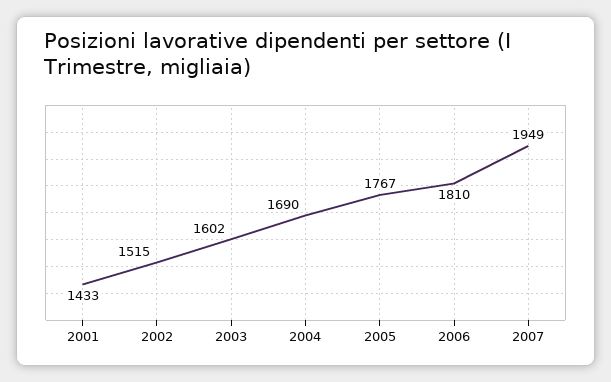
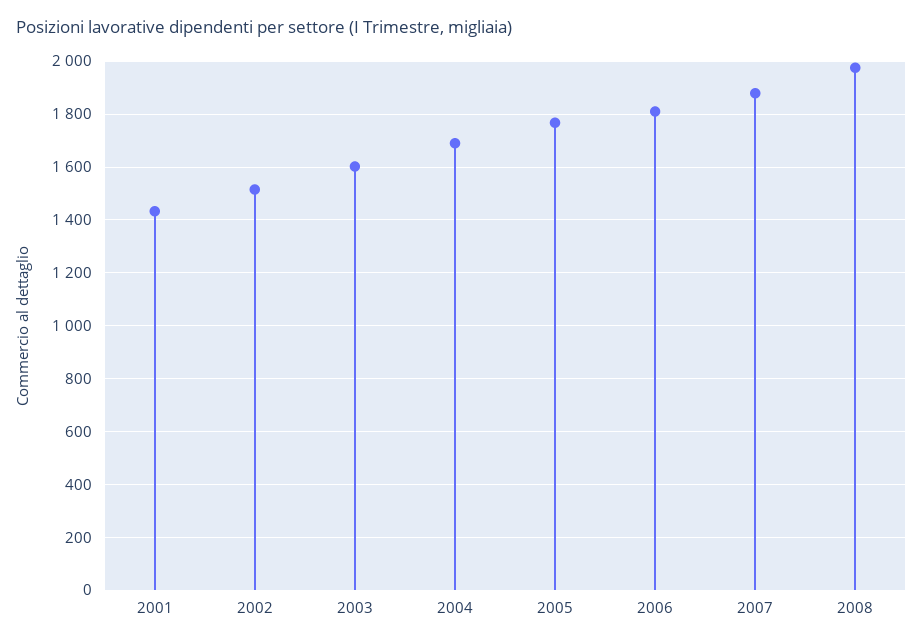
2007: 1949 -> 1875
2008: none -> 1975

